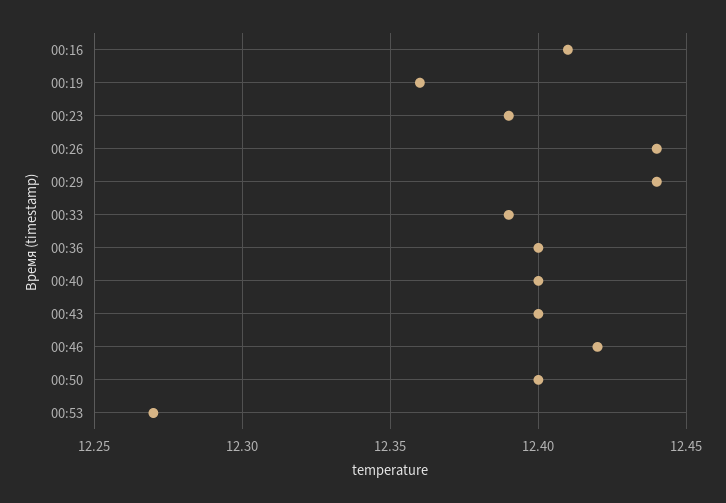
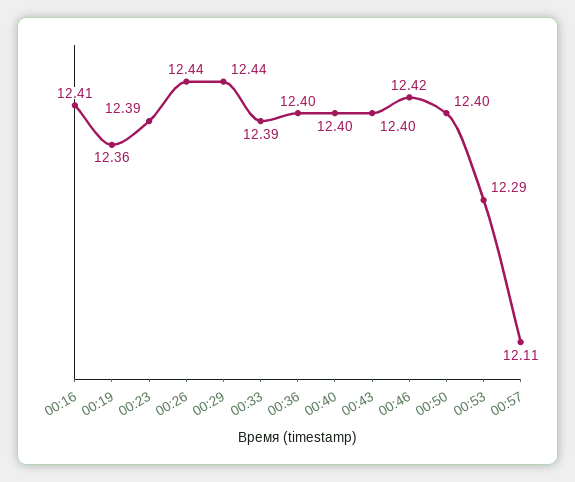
00:53: 12.27 -> 12.29
00:57: none -> 12.11

